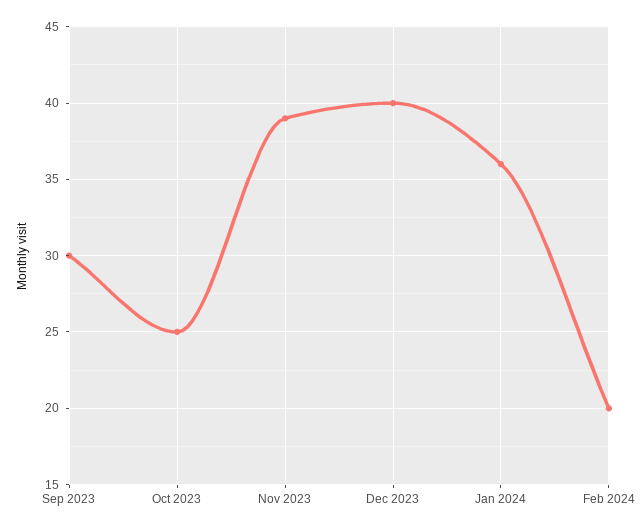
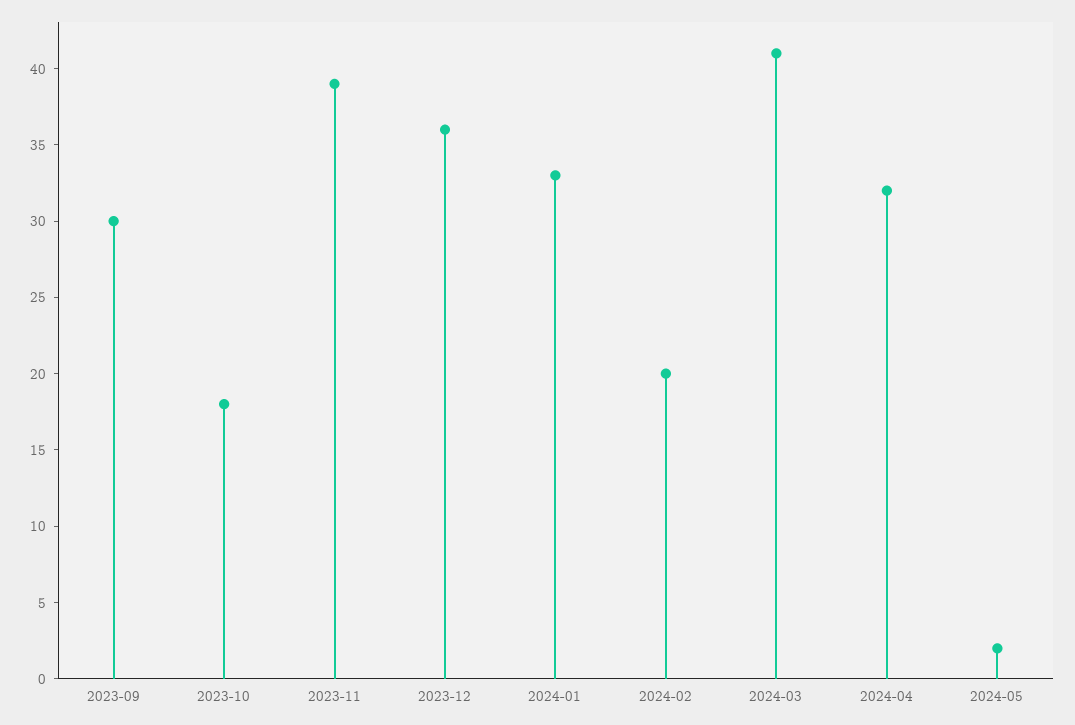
Oct 2023: 25 -> 18
Dec 2023: 40 -> 36
Jan 2024: 36 -> 33
2024-03: none -> 41
2024-04: none -> 32
2024-05: none -> 2

